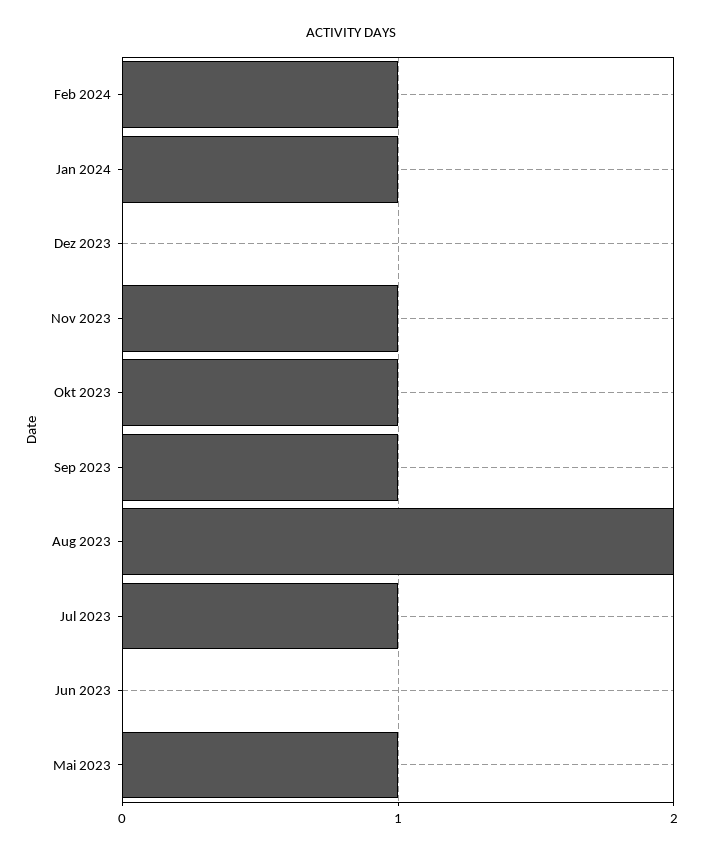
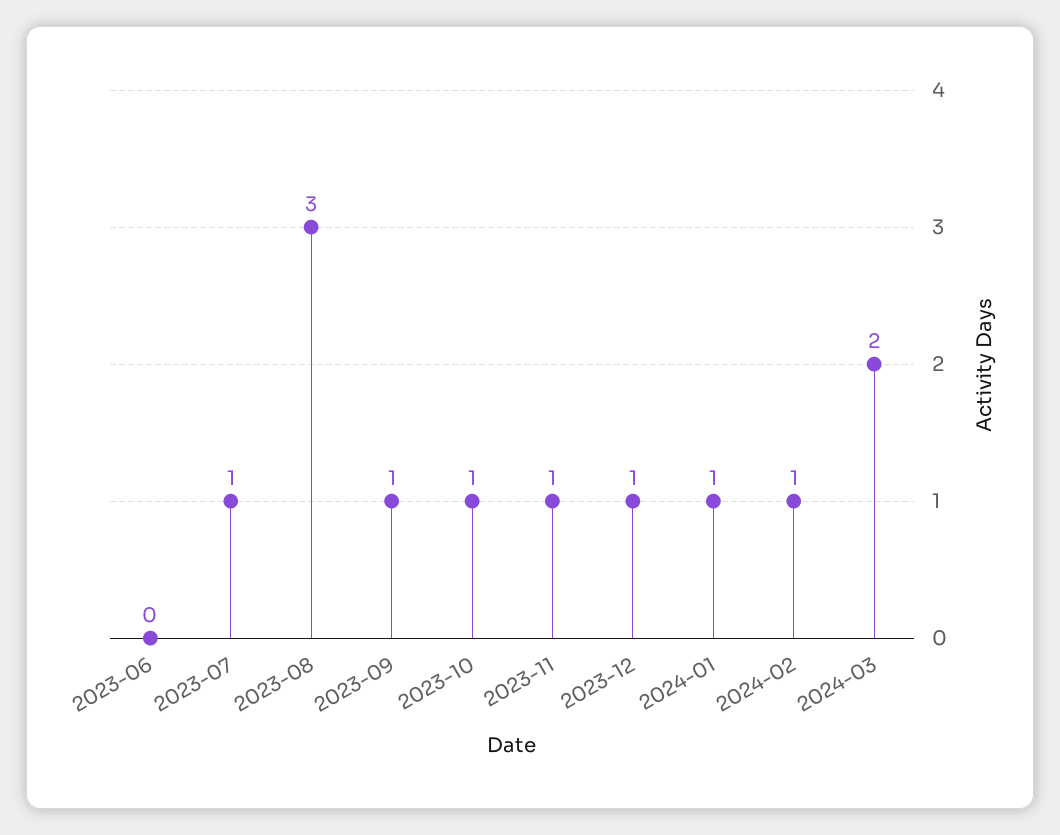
Dez 2023: 0 -> 1
Aug 2023: 2 -> 3
Mai 2023: 1 -> none
2024-03: none -> 2

